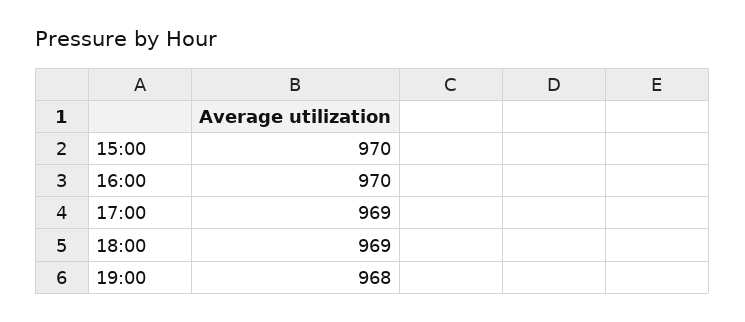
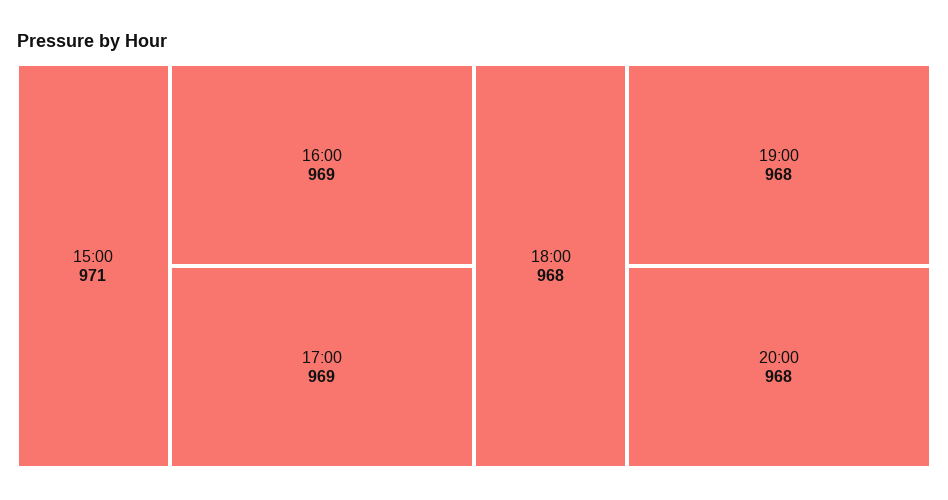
15:00: 970 -> 971
16:00: 970 -> 969
18:00: 969 -> 968
20:00: none -> 968

